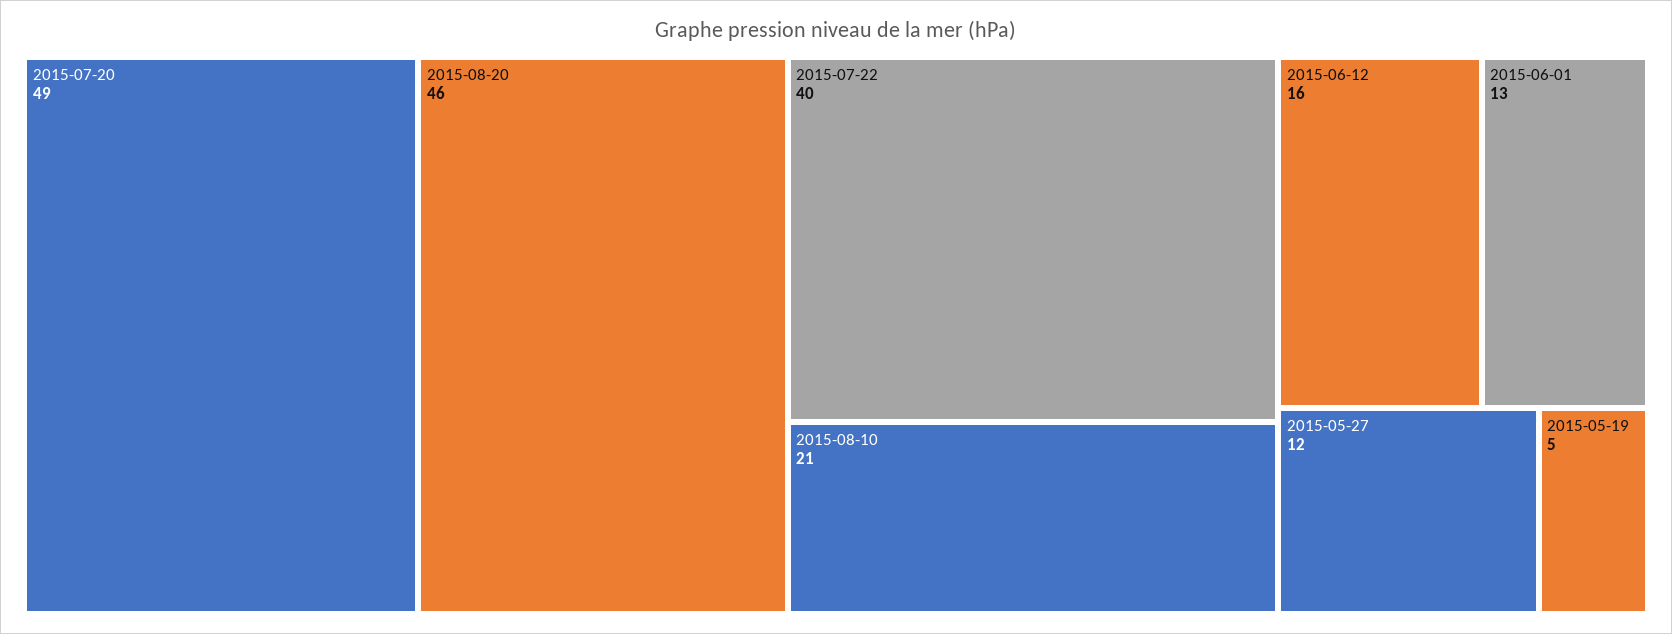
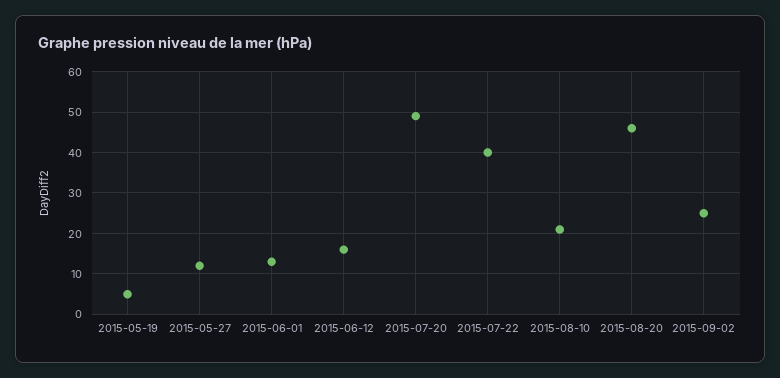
2015-09-02: none -> 25

